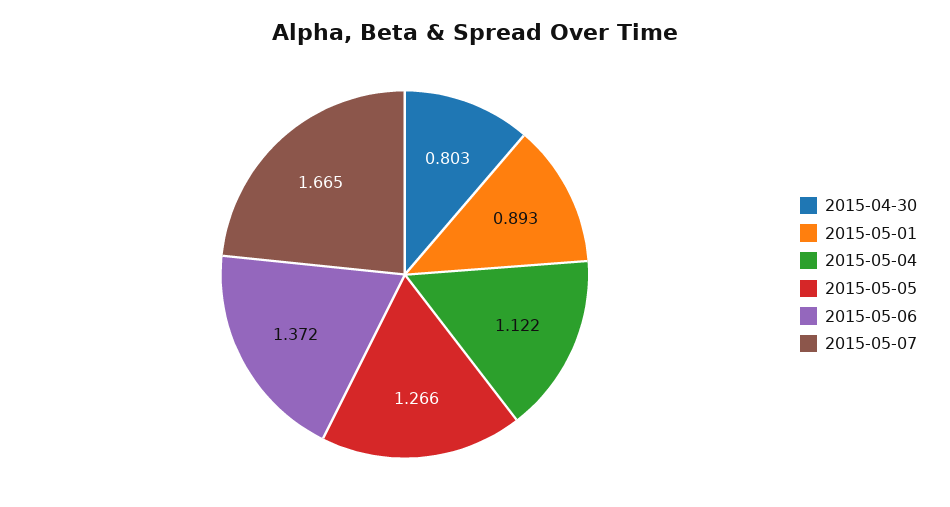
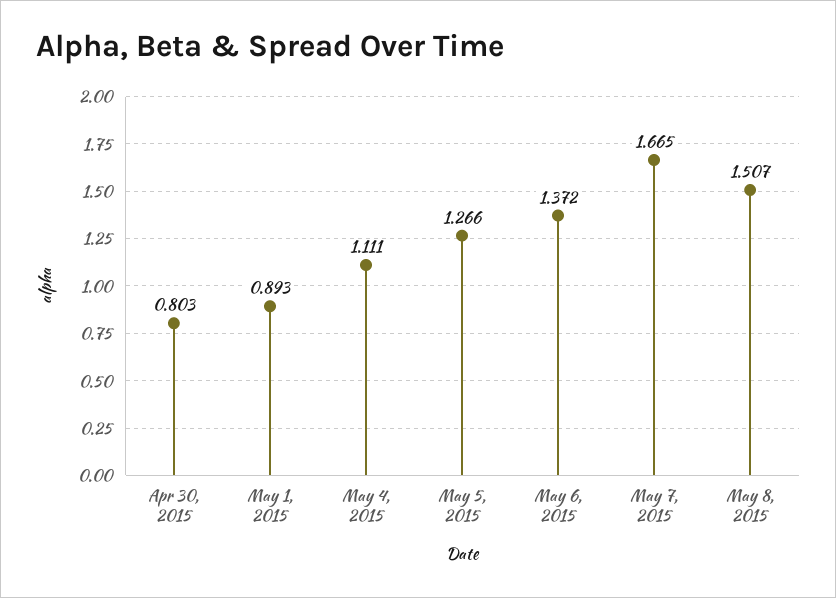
2015-05-04: 1.122 -> 1.111
May 8, 2015: none -> 1.507

